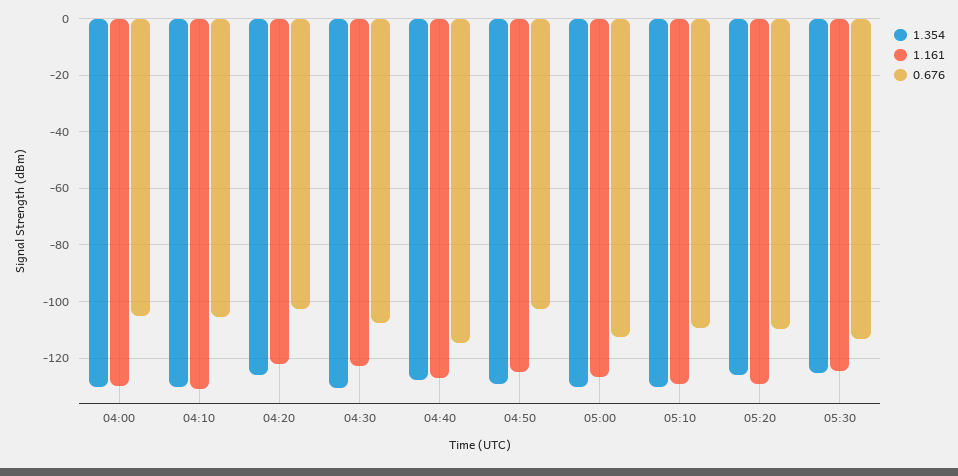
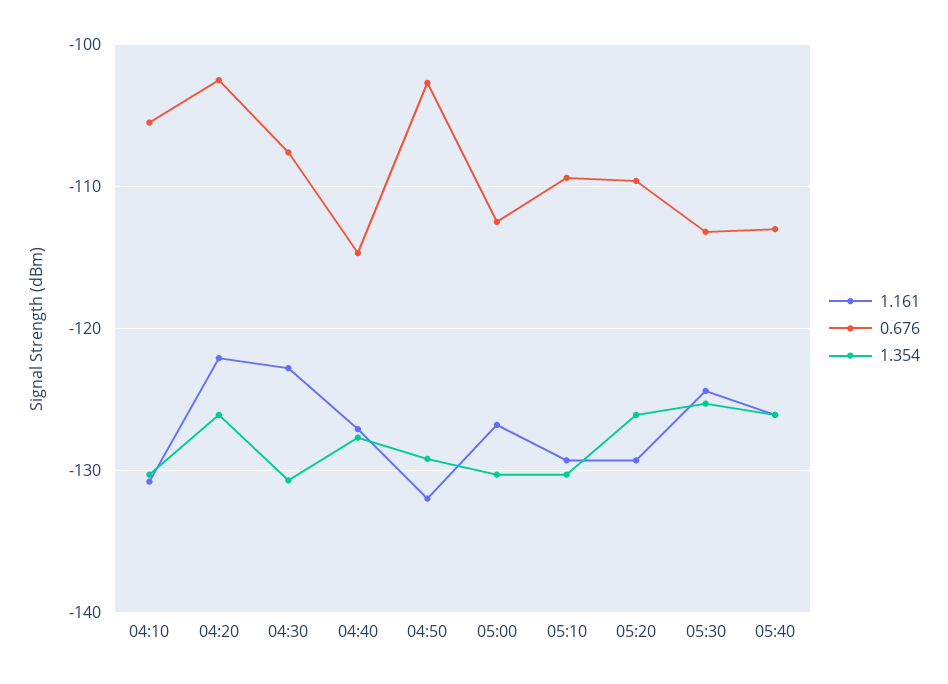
1.354, 04:00: -130 -> none
1.161, 04:00: -130 -> none
0.676, 04:00: -105 -> none
1.161, 04:50: -125 -> -132
1.161, 05:40: none -> -126
0.676, 05:40: none -> -113
1.354, 05:40: none -> -126

